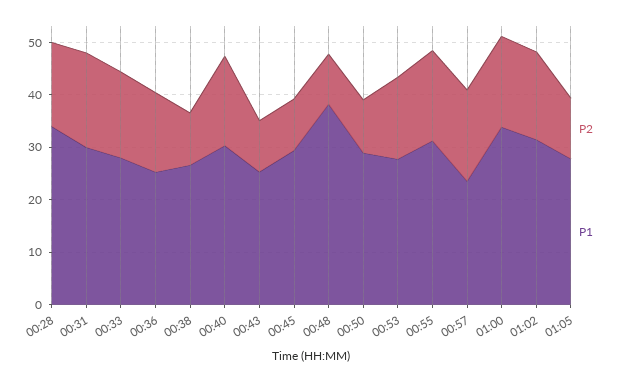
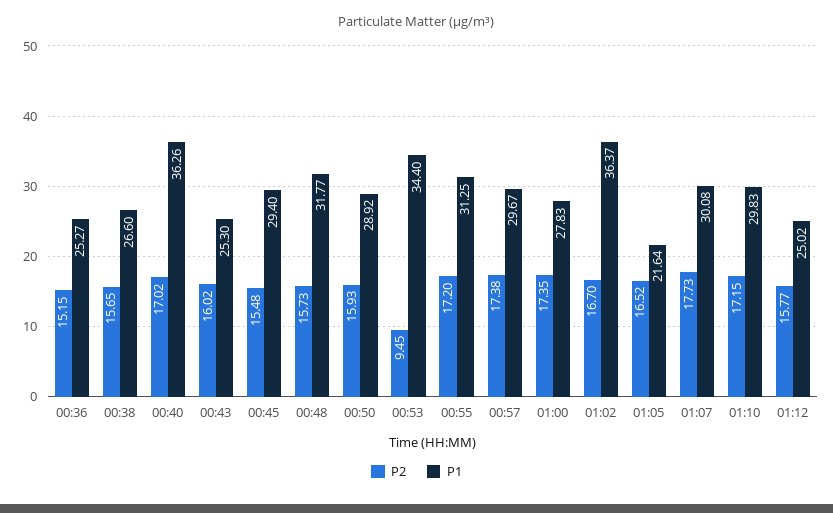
P2, 00:28: 16 -> none
P1, 00:28: 34 -> none
P2, 00:31: 18 -> none
P1, 00:31: 30 -> none
P2, 00:33: 16 -> none
P1, 00:33: 28 -> none
P2, 00:38: 10 -> 15.65
P1, 00:40: 30 -> 36.26
P2, 00:43: 10 -> 16.02
P2, 00:45: 10 -> 15.48
P2, 00:48: 10 -> 15.73
P1, 00:48: 38 -> 31.77
P2, 00:50: 10 -> 15.93
P2, 00:53: 16 -> 9.45
P1, 00:53: 28 -> 34.4
P1, 00:57: 24 -> 29.67
P1, 01:00: 34 -> 27.83
P1, 01:02: 32 -> 36.37
P2, 01:05: 12 -> 16.52
P1, 01:05: 28 -> 21.64
P2, 01:07: none -> 17.73
P1, 01:07: none -> 30.08
P2, 01:10: none -> 17.15
P1, 01:10: none -> 29.83
P2, 01:12: none -> 15.77
P1, 01:12: none -> 25.02

